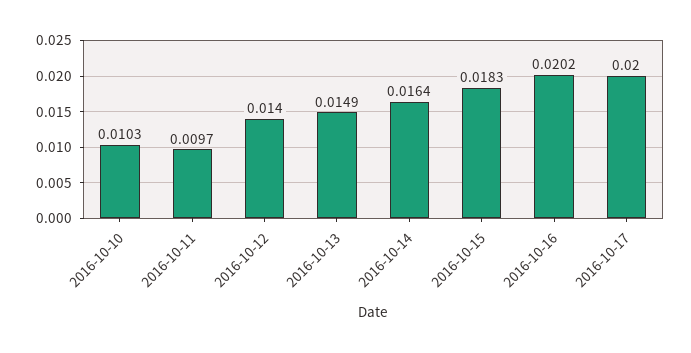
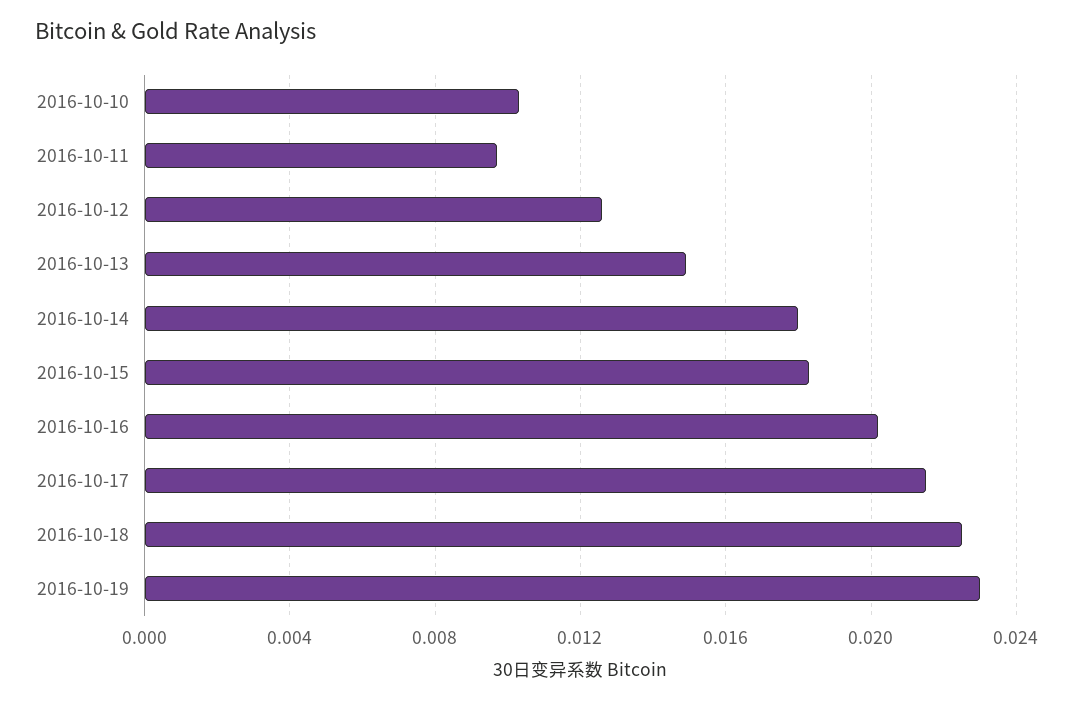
2016-10-12: 0.014 -> 0.0125
2016-10-14: 0.0164 -> 0.018
2016-10-17: 0.02 -> 0.0215
2016-10-18: none -> 0.0225
2016-10-19: none -> 0.023

